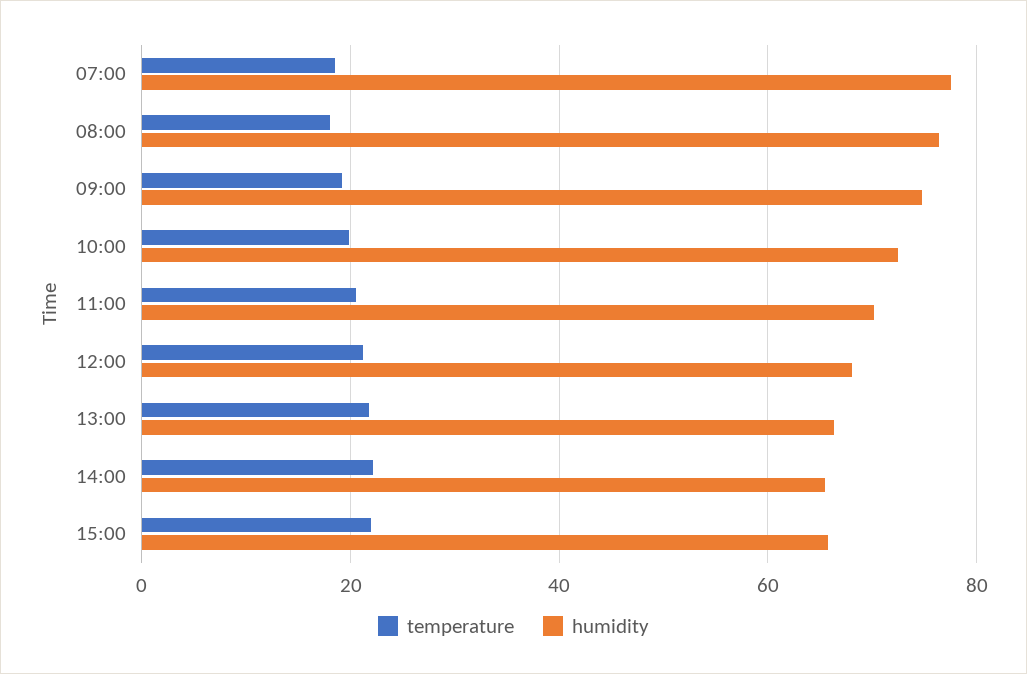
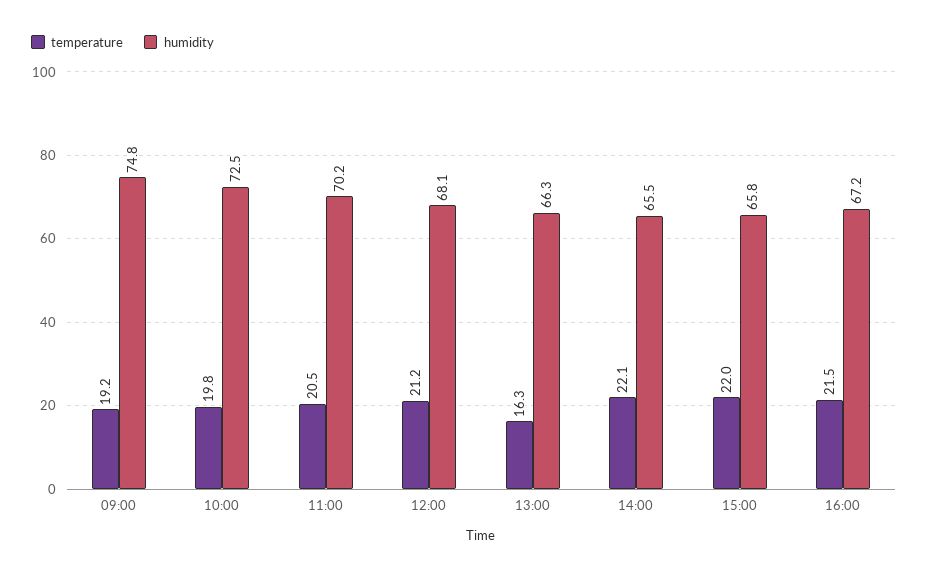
temperature, 07:00: 18 -> none
humidity, 07:00: 78 -> none
temperature, 08:00: 18 -> none
humidity, 08:00: 76 -> none
temperature, 13:00: 22 -> 16.3
temperature, 16:00: none -> 21.5
humidity, 16:00: none -> 67.2

